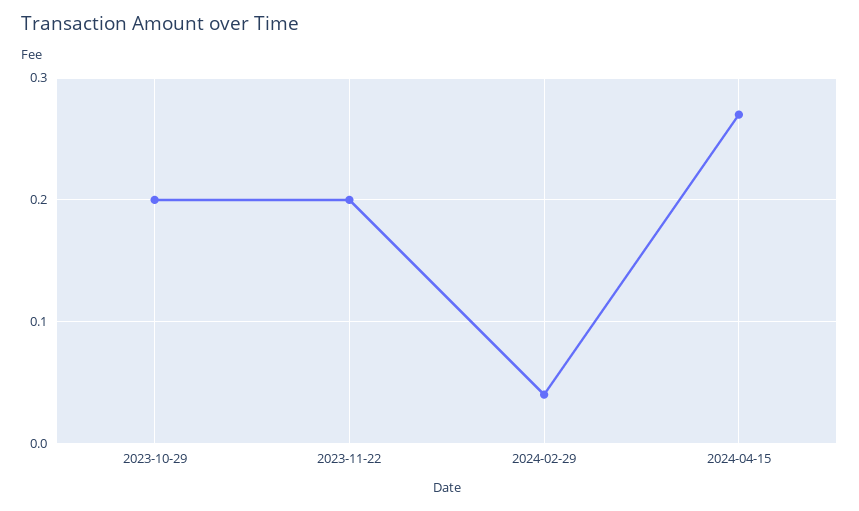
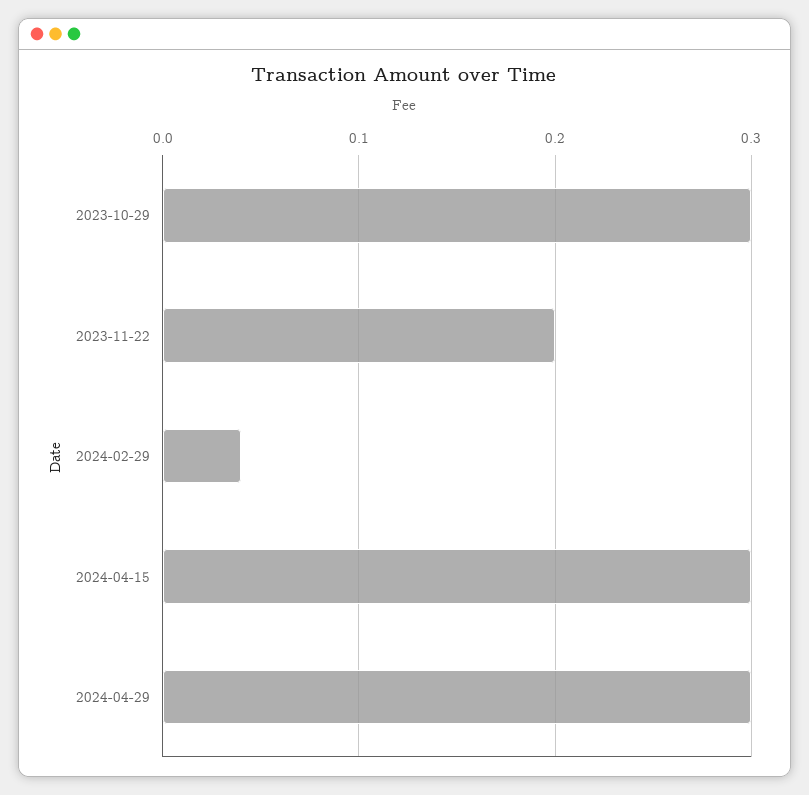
2023-10-29: 0.2 -> 0.3
2024-04-15: 0.27 -> 0.3
2024-04-29: none -> 0.3

